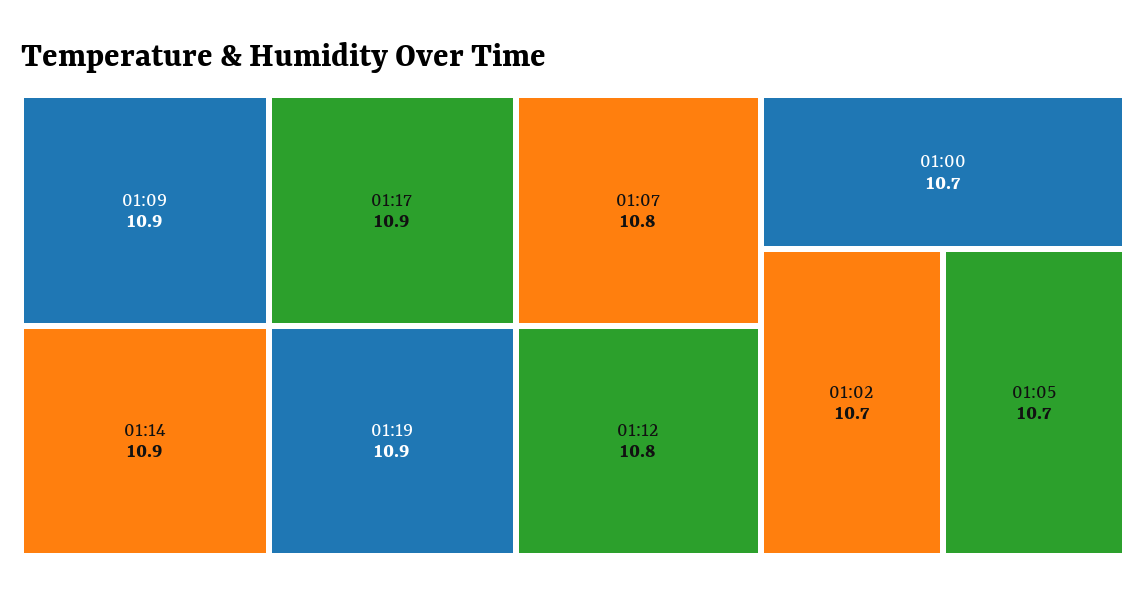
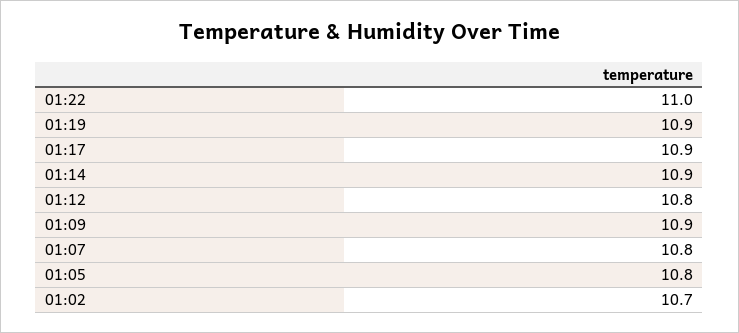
01:00: 10.7 -> none
01:05: 10.7 -> 10.8
01:22: none -> 11

